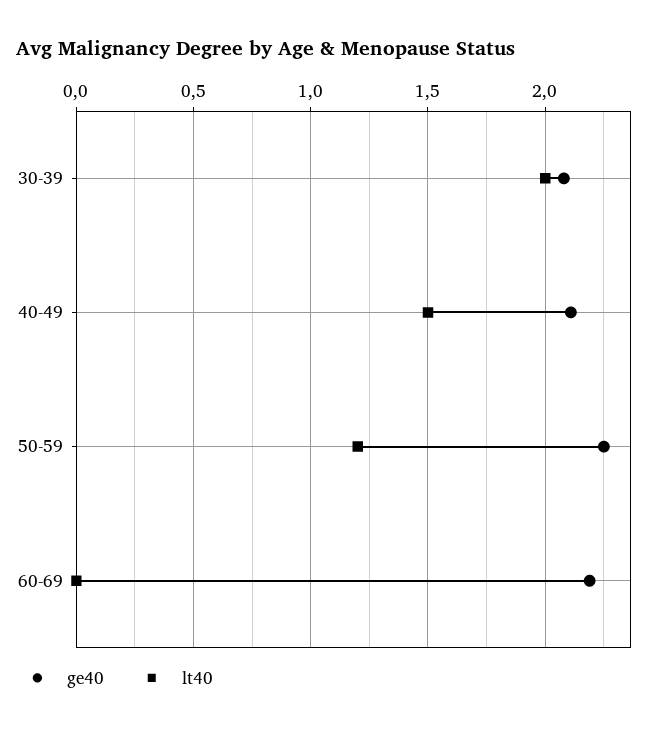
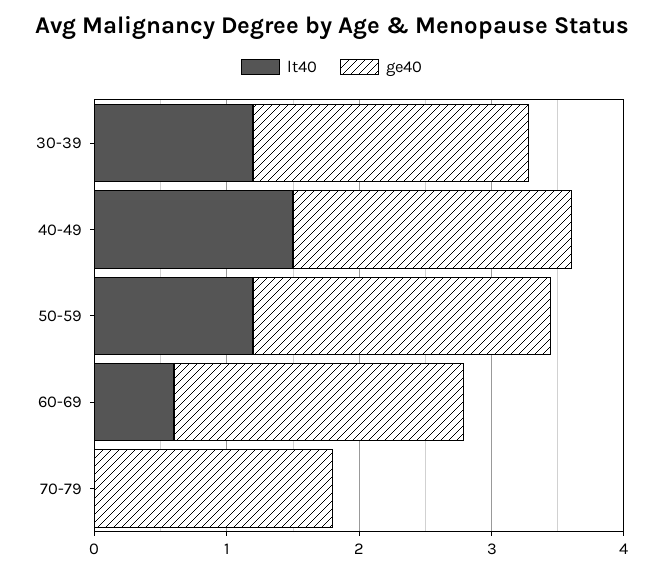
lt40, 30-39: 2 -> 1.2
lt40, 60-69: 0 -> 0.6
lt40, 70-79: none -> 0
ge40, 70-79: none -> 1.8

